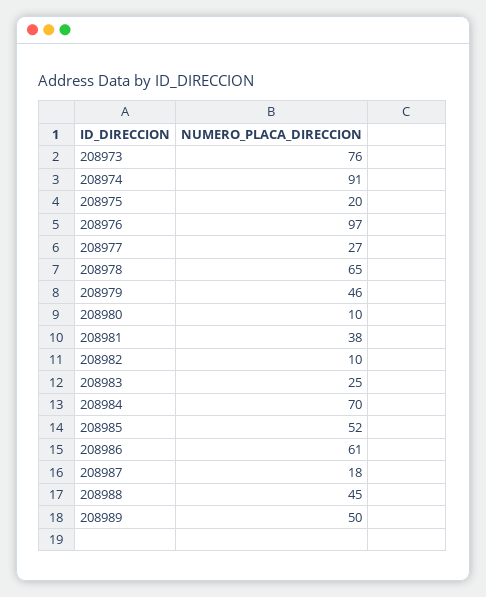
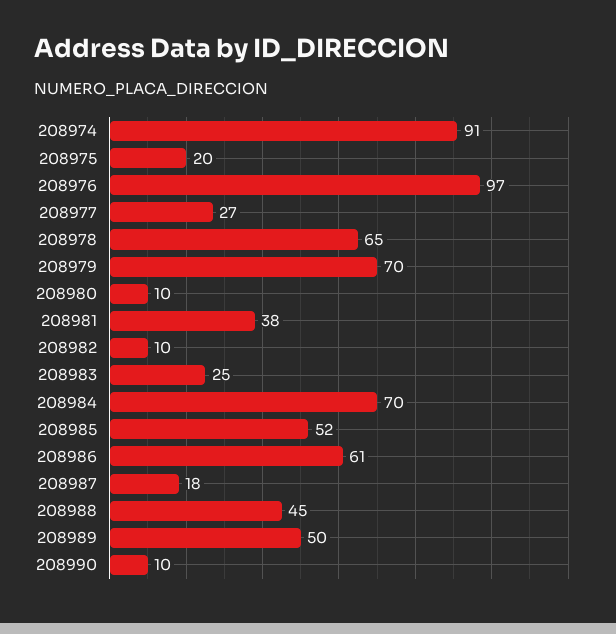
208973: 76 -> none
208979: 46 -> 70
208990: none -> 10

